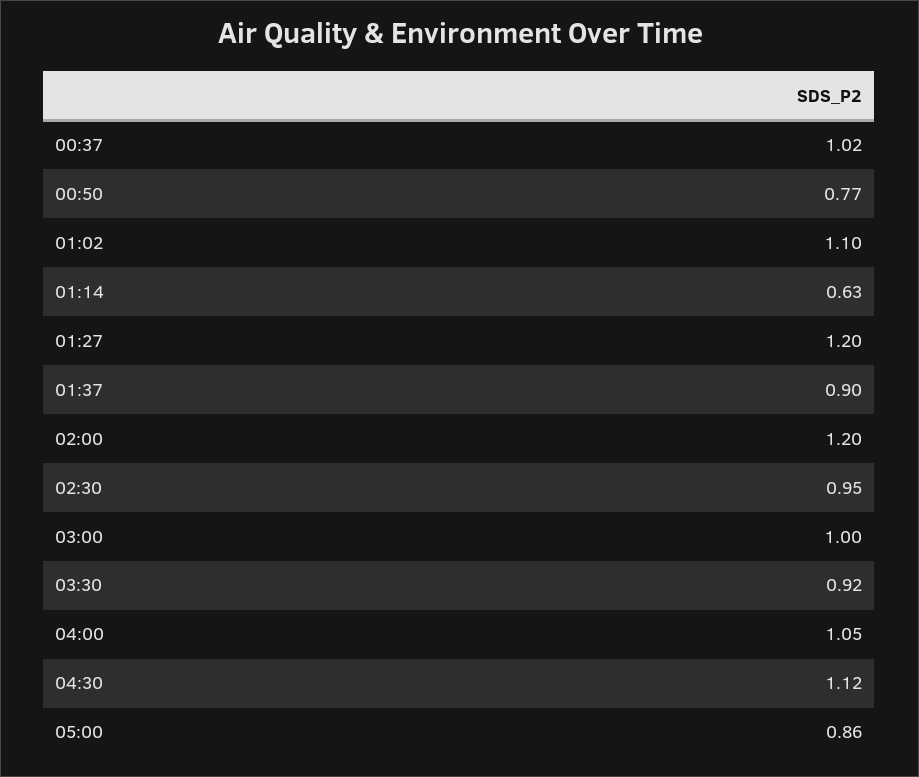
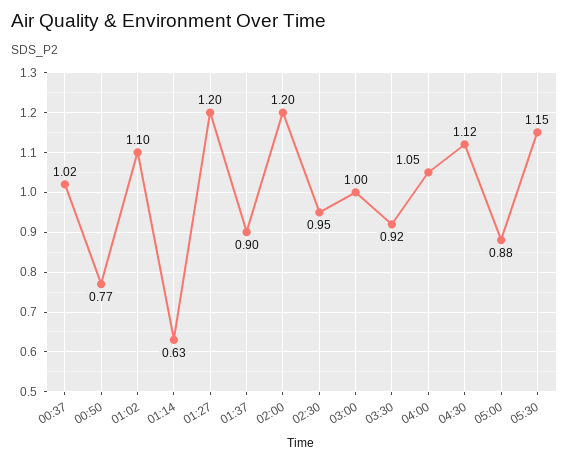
05:00: 0.86 -> 0.88
05:30: none -> 1.15

